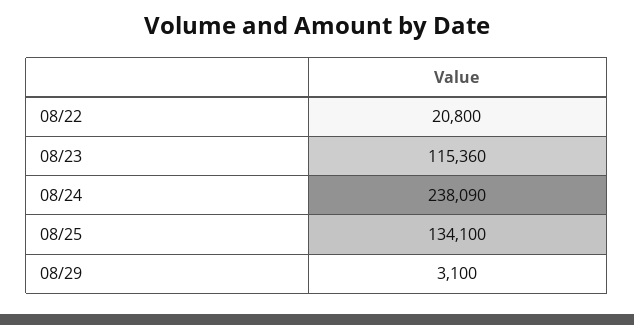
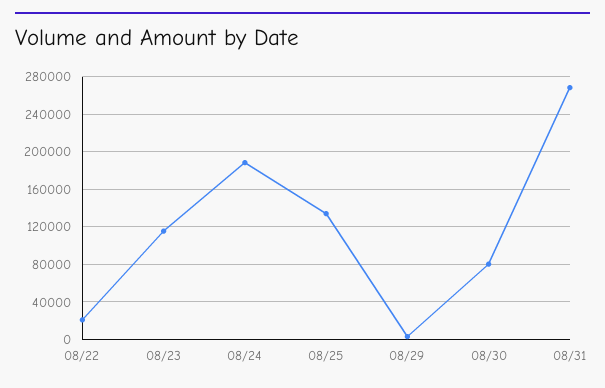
08/24: 238090 -> 190000
08/30: none -> 80000
08/31: none -> 270000

